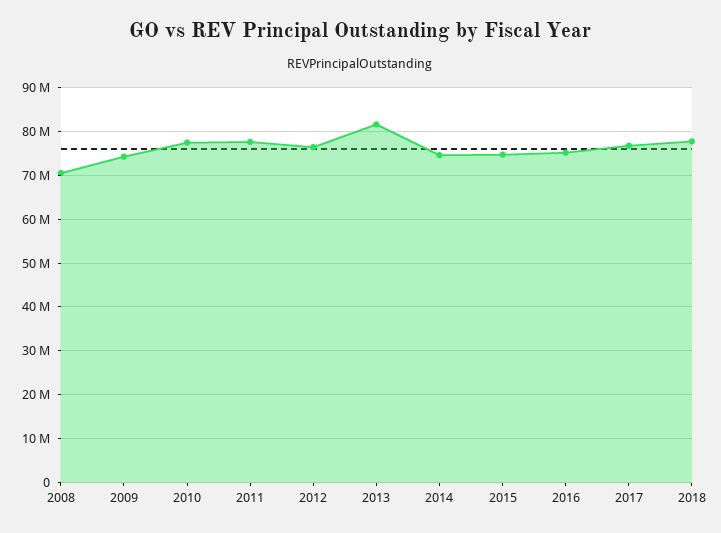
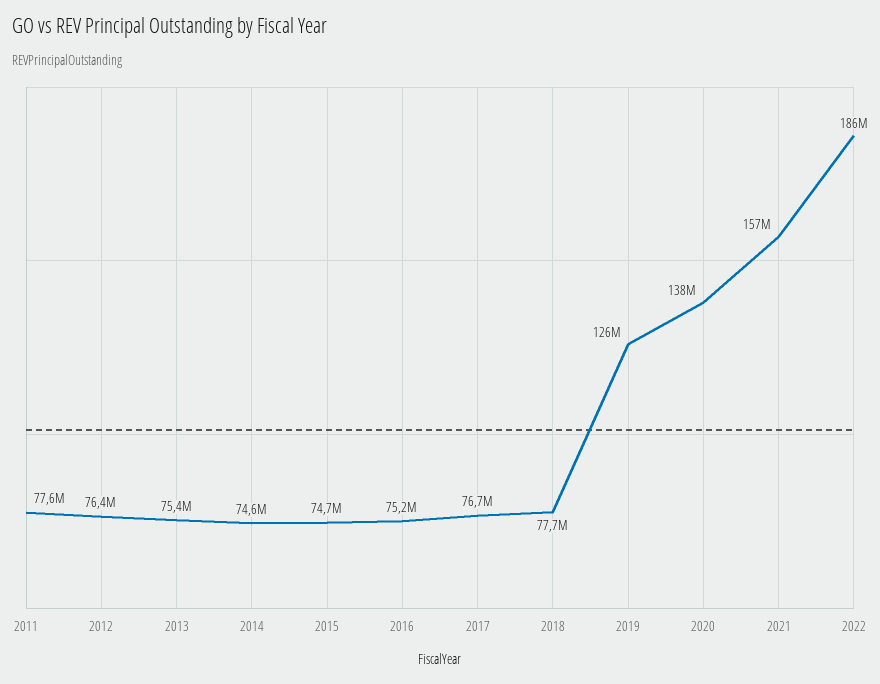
2008: 70000000 -> none
2009: 74000000 -> none
2010: 78000000 -> none
2013: 82000000 -> 75400000
2019: none -> 126000000
2020: none -> 138000000
2021: none -> 157000000
2022: none -> 186000000

